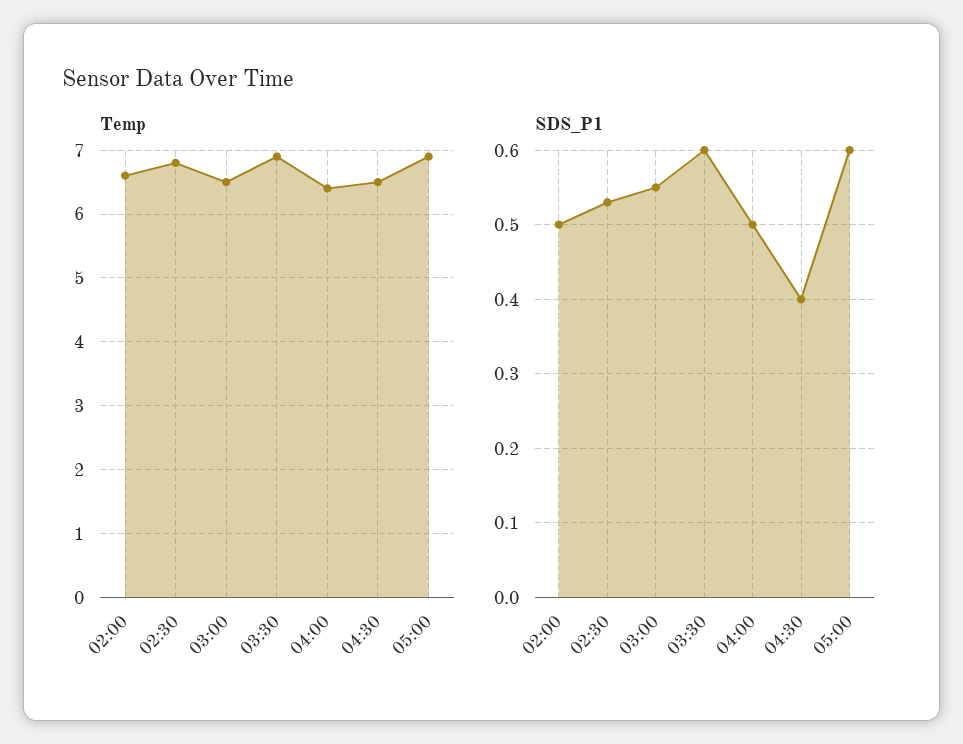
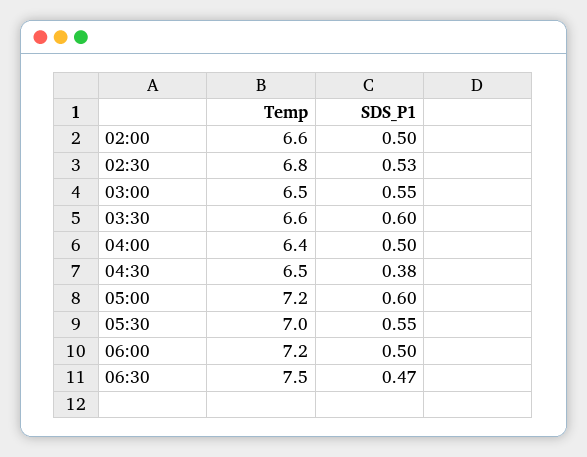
Temp, 03:30: 6.9 -> 6.6
Temp, 05:00: 6.9 -> 7.2
SDS_P1, 04:30: 0.4 -> 0.38
Temp, 05:30: none -> 7
SDS_P1, 05:30: none -> 0.55
Temp, 06:00: none -> 7.2
SDS_P1, 06:00: none -> 0.5
Temp, 06:30: none -> 7.5
SDS_P1, 06:30: none -> 0.47

